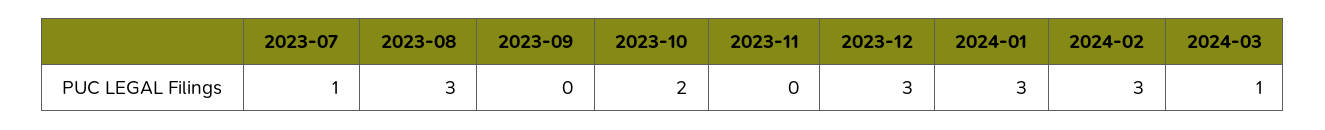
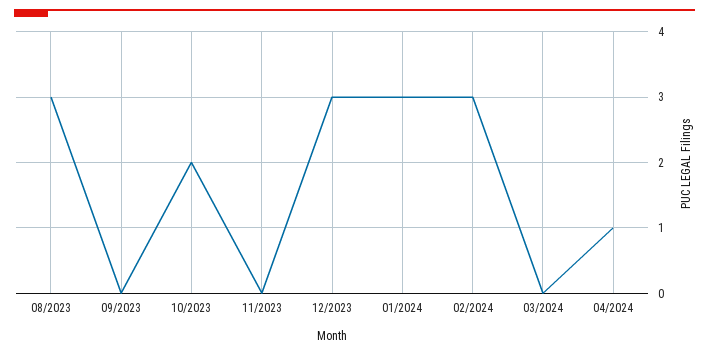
2023-07: 1 -> none
2024-03: 1 -> 0
04/2024: none -> 1

